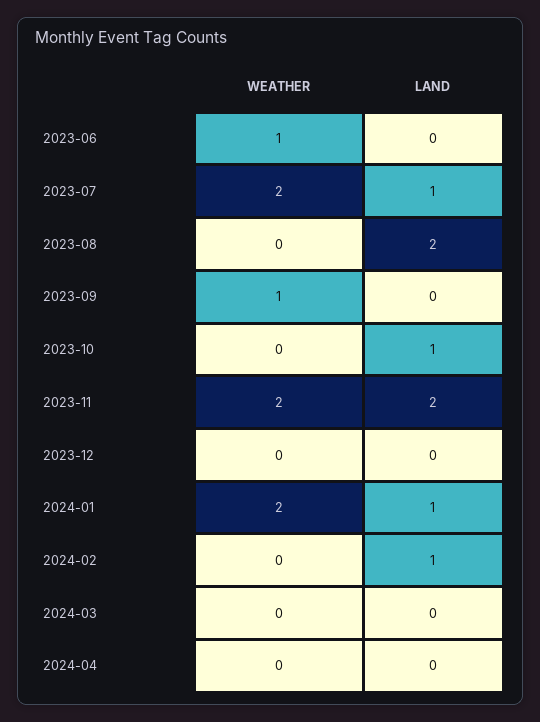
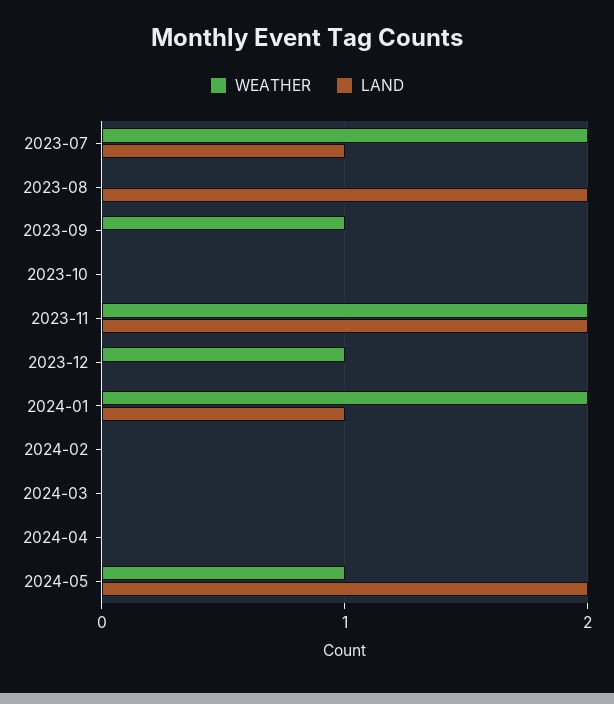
WEATHER, 2023-06: 1 -> none
LAND, 2023-06: 0 -> none
LAND, 2023-10: 1 -> 0
WEATHER, 2023-12: 0 -> 1
LAND, 2024-02: 1 -> 0
WEATHER, 2024-05: none -> 1
LAND, 2024-05: none -> 2

